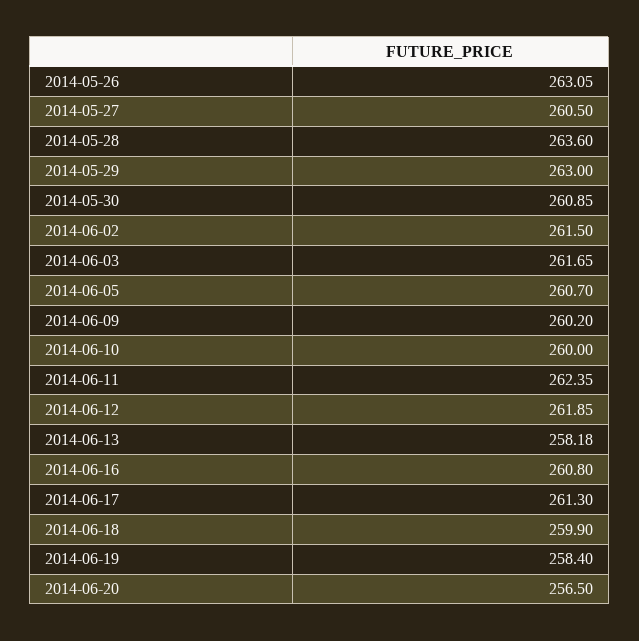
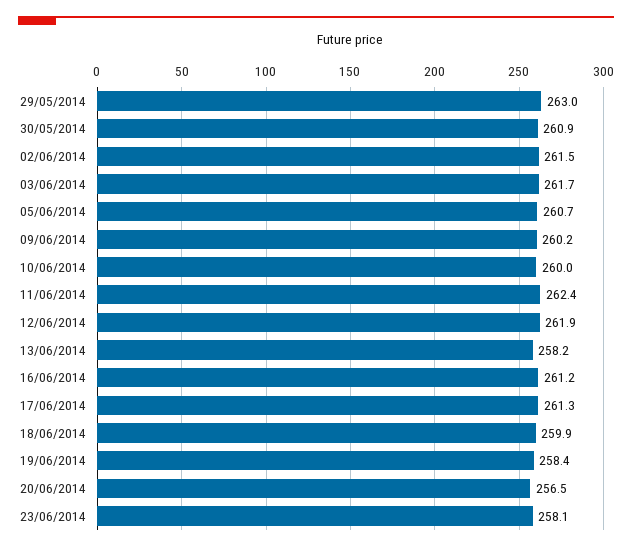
2014-05-26: 263.05 -> none
2014-05-27: 260.5 -> none
2014-05-28: 263.6 -> none
2014-06-16: 260.8 -> 261.2
23/06/2014: none -> 258.1

